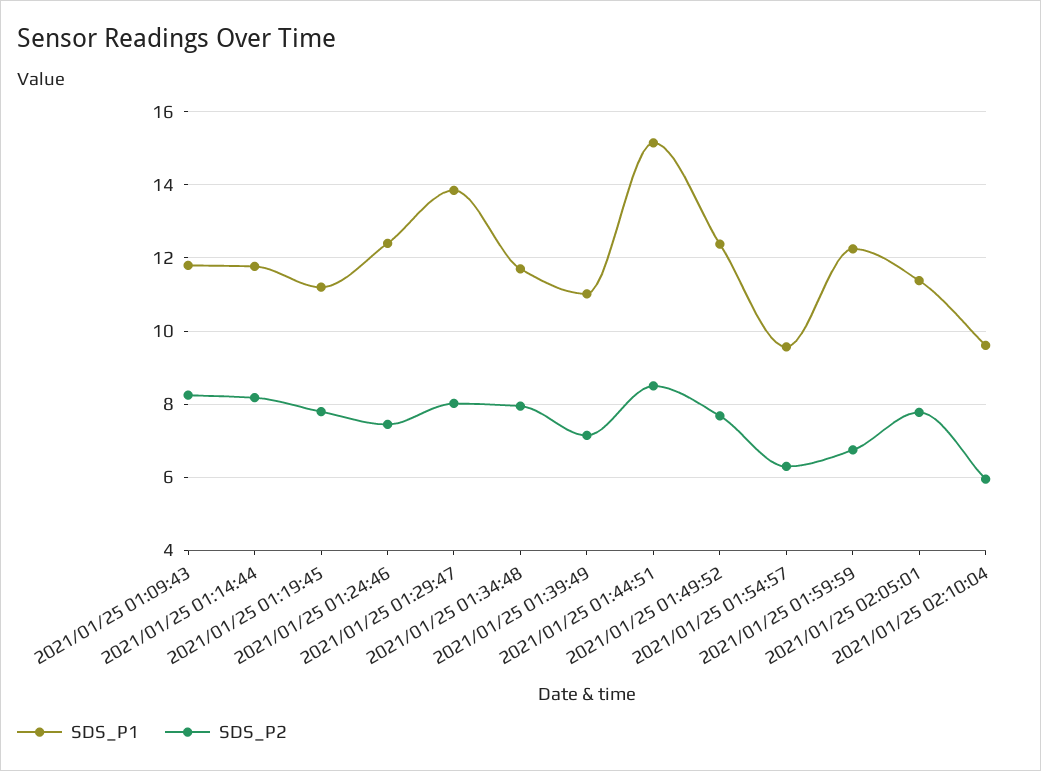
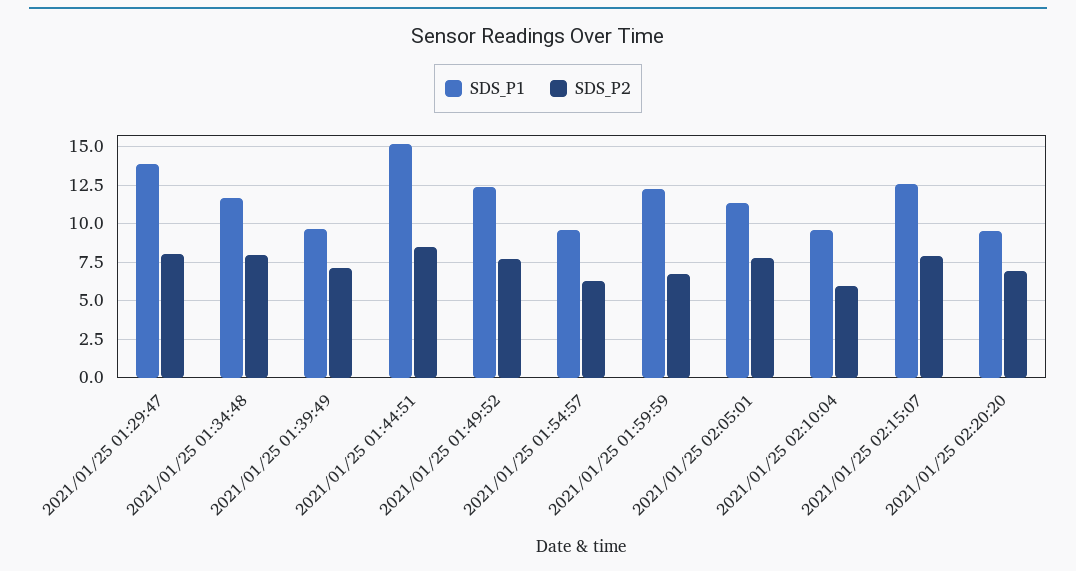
SDS_P1, 2021/01/25 01:09:43: 11.8 -> none
SDS_P2, 2021/01/25 01:09:43: 8.2 -> none
SDS_P1, 2021/01/25 01:14:44: 11.8 -> none
SDS_P2, 2021/01/25 01:14:44: 8.2 -> none
SDS_P1, 2021/01/25 01:19:45: 11.2 -> none
SDS_P2, 2021/01/25 01:19:45: 7.8 -> none
SDS_P1, 2021/01/25 01:24:46: 12.4 -> none
SDS_P2, 2021/01/25 01:24:46: 7.4 -> none
SDS_P1, 2021/01/25 01:39:49: 11 -> 9.5
SDS_P1, 2021/01/25 02:15:07: none -> 12.5
SDS_P2, 2021/01/25 02:15:07: none -> 8
SDS_P1, 2021/01/25 02:20:20: none -> 9.5
SDS_P2, 2021/01/25 02:20:20: none -> 7

